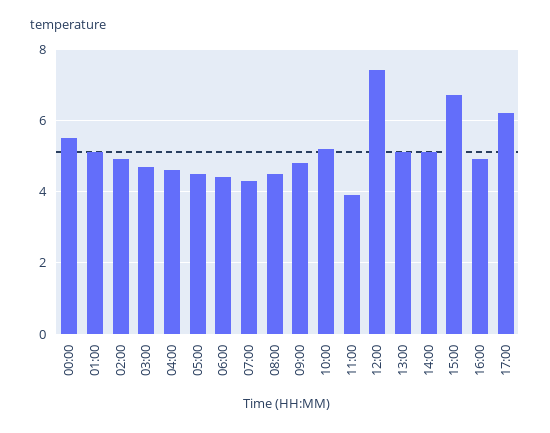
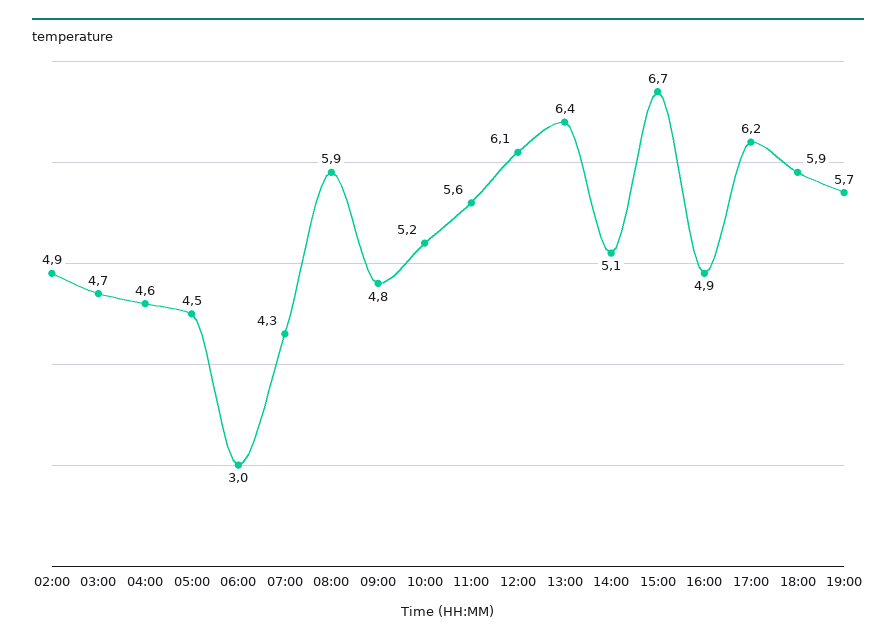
00:00: 5.5 -> none
01:00: 5 -> none
06:00: 4.5 -> 3
08:00: 4.5 -> 5.9
11:00: 4 -> 5.6
12:00: 7.5 -> 6.1
13:00: 5 -> 6.4
18:00: none -> 5.9
19:00: none -> 5.7

